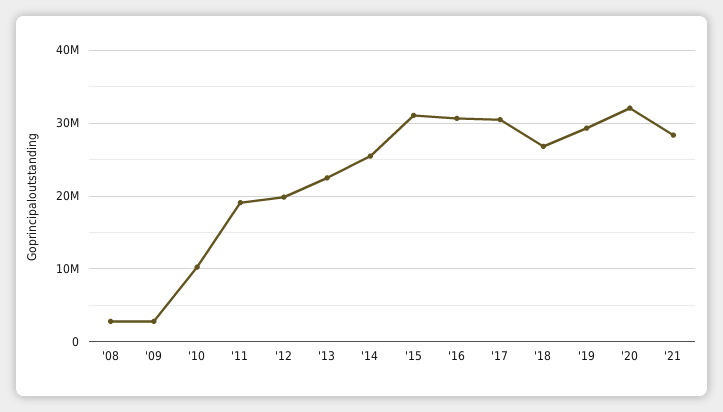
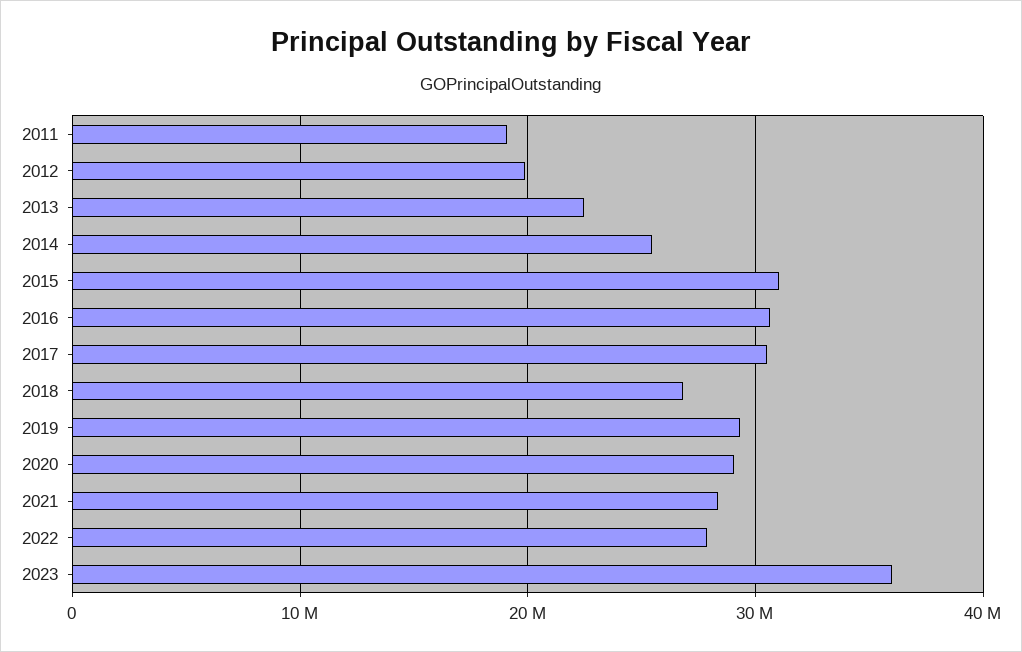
'08: 3000000 -> none
'09: 3000000 -> none
'10: 10000000 -> none
'20: 32000000 -> 29000000
2022: none -> 28000000
2023: none -> 36000000

